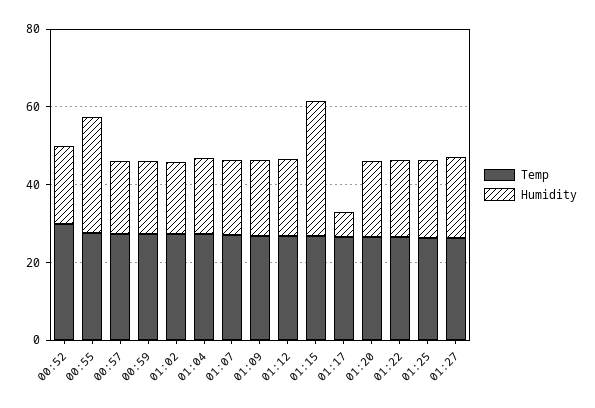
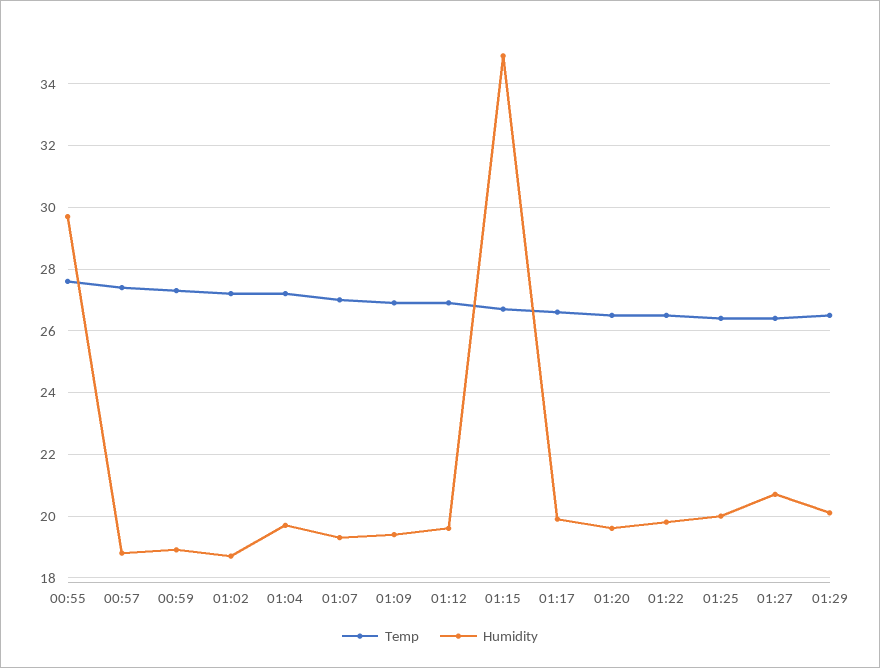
Temp, 00:52: 30 -> none
Humidity, 00:52: 20 -> none
Humidity, 01:17: 5 -> 20
Temp, 01:29: none -> 26.5
Humidity, 01:29: none -> 20

